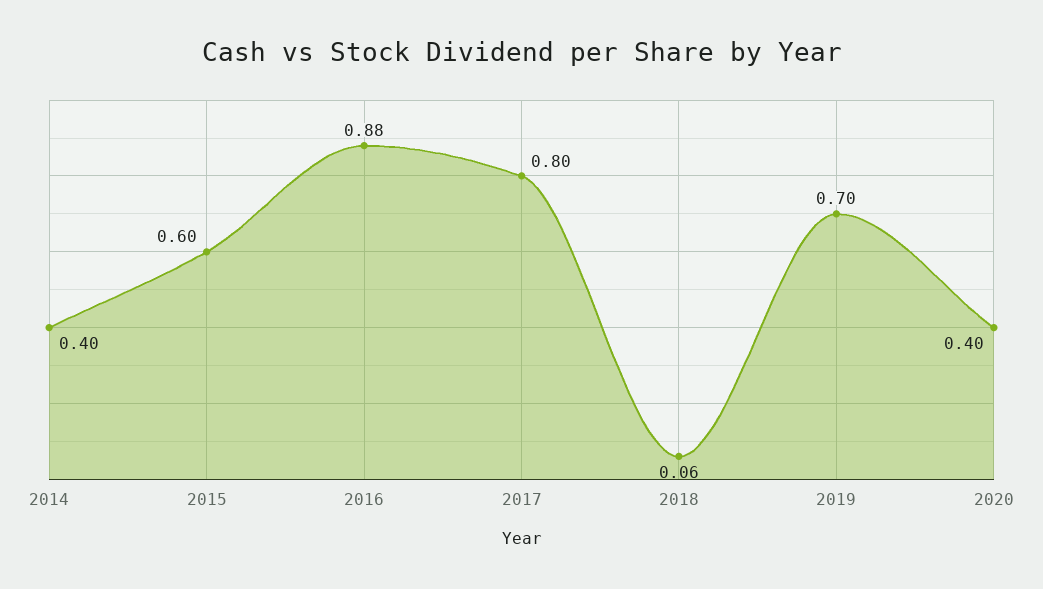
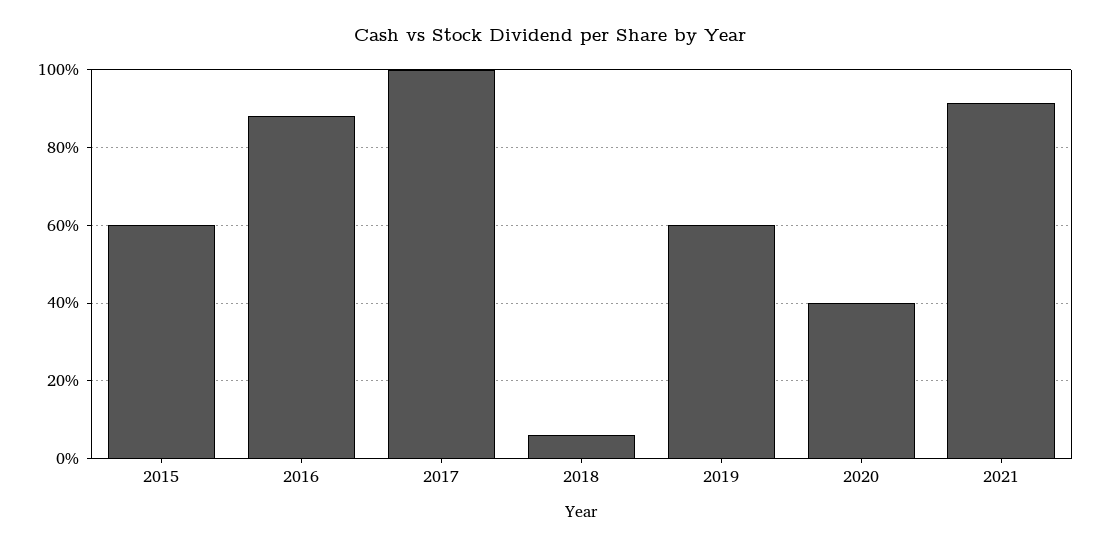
2014: 0.4 -> none
2017: 0.8 -> 1
2019: 0.7 -> 0.6
2021: none -> 0.92

